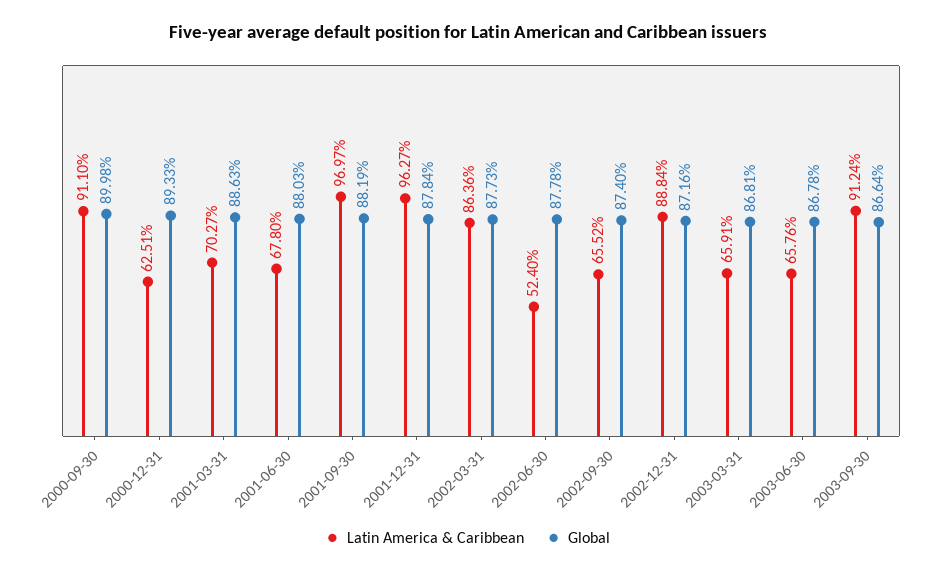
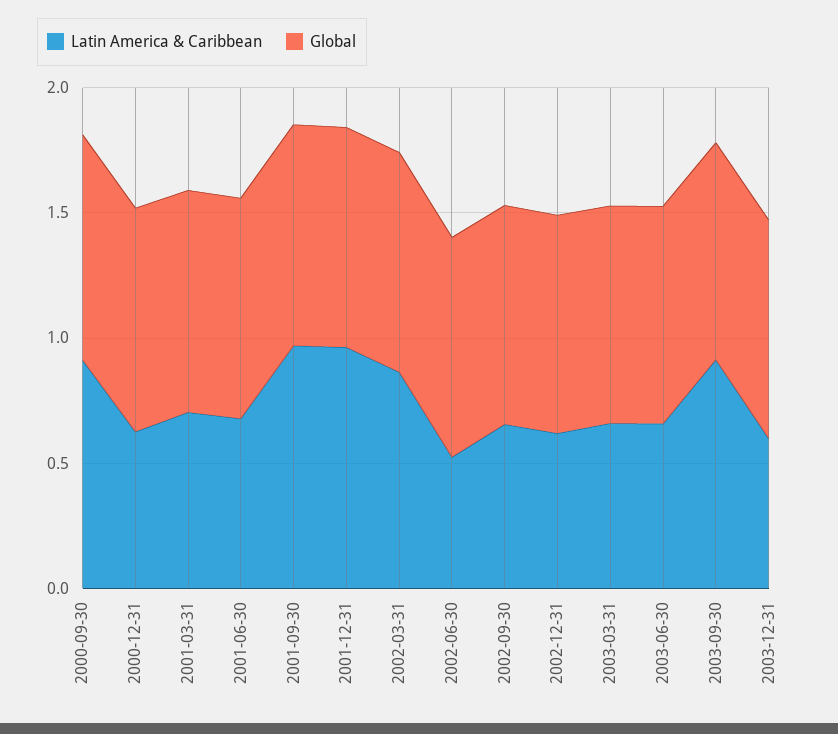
Latin America & Caribbean, 2002-12-31: 0.8884 -> 0.6
Latin America & Caribbean, 2003-12-31: none -> 0.6
Global, 2003-12-31: none -> 0.9

